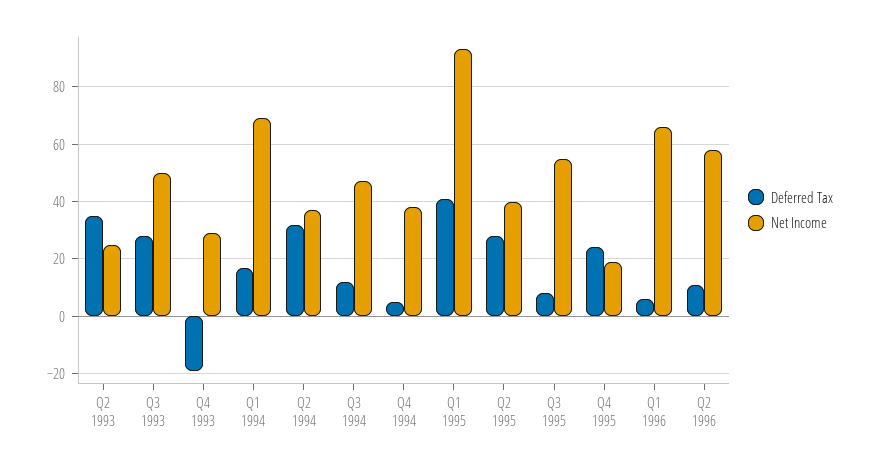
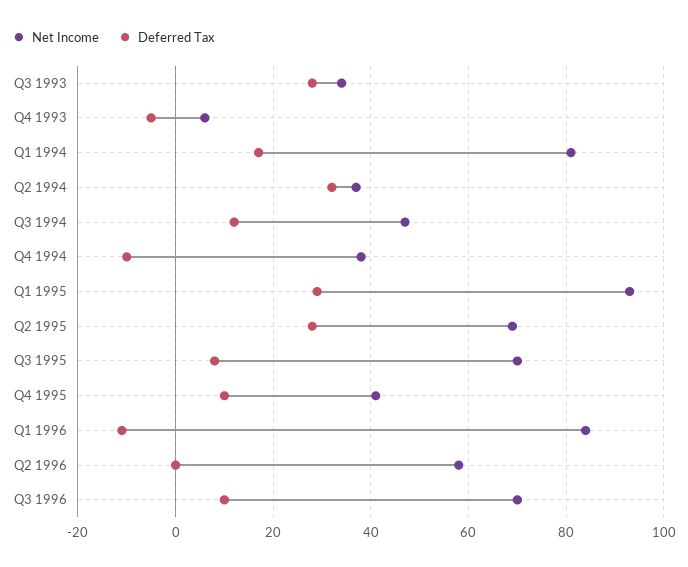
Deferred Tax, Q2 1993: 35 -> none
Net Income, Q2 1993: 25 -> none
Net Income, Q3 1993: 50 -> 35
Deferred Tax, Q4 1993: -20 -> -5
Net Income, Q4 1993: 30 -> 5
Net Income, Q1 1994: 70 -> 80
Deferred Tax, Q4 1994: 5 -> -10
Deferred Tax, Q1 1995: 40 -> 30
Net Income, Q2 1995: 40 -> 70
Net Income, Q3 1995: 55 -> 70
Deferred Tax, Q4 1995: 25 -> 10
Net Income, Q4 1995: 20 -> 40
Deferred Tax, Q1 1996: 5 -> -10
Net Income, Q1 1996: 65 -> 85
Deferred Tax, Q2 1996: 10 -> 0
Net Income, Q3 1996: none -> 70
Deferred Tax, Q3 1996: none -> 10

